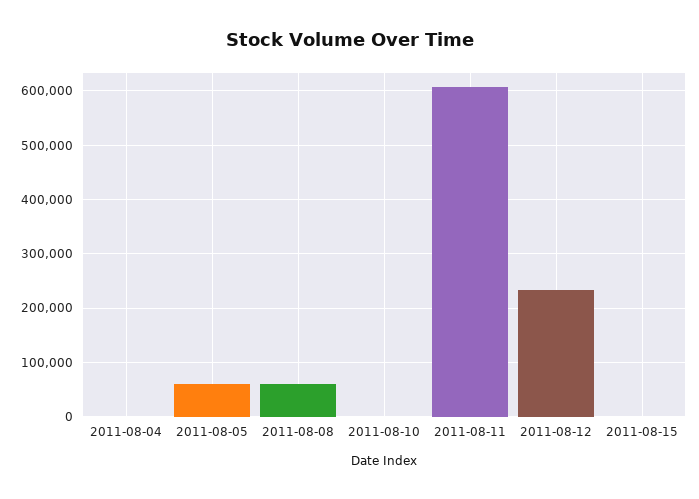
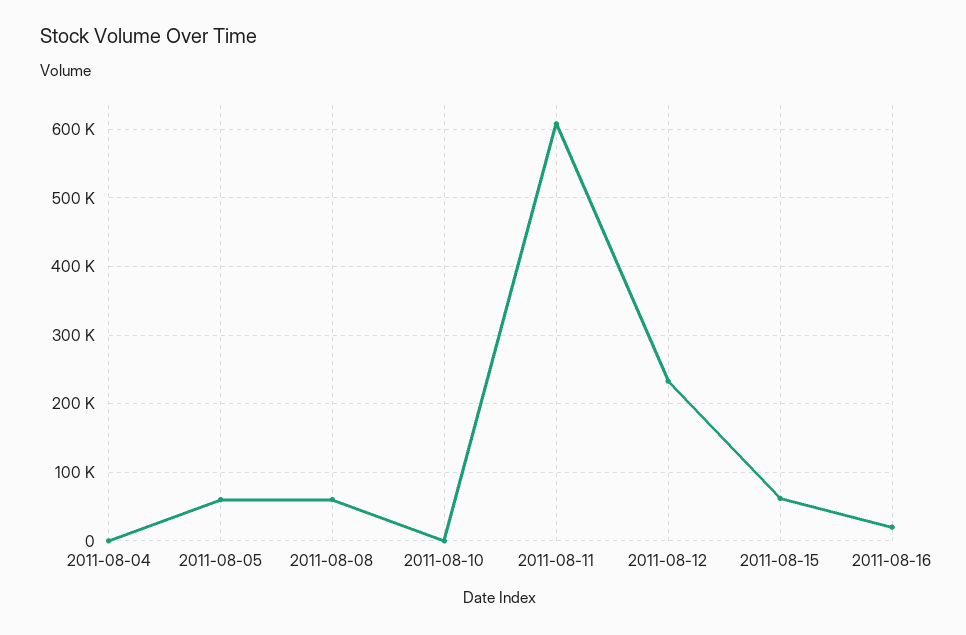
2011-08-15: 0 -> 60000
2011-08-16: none -> 20000

